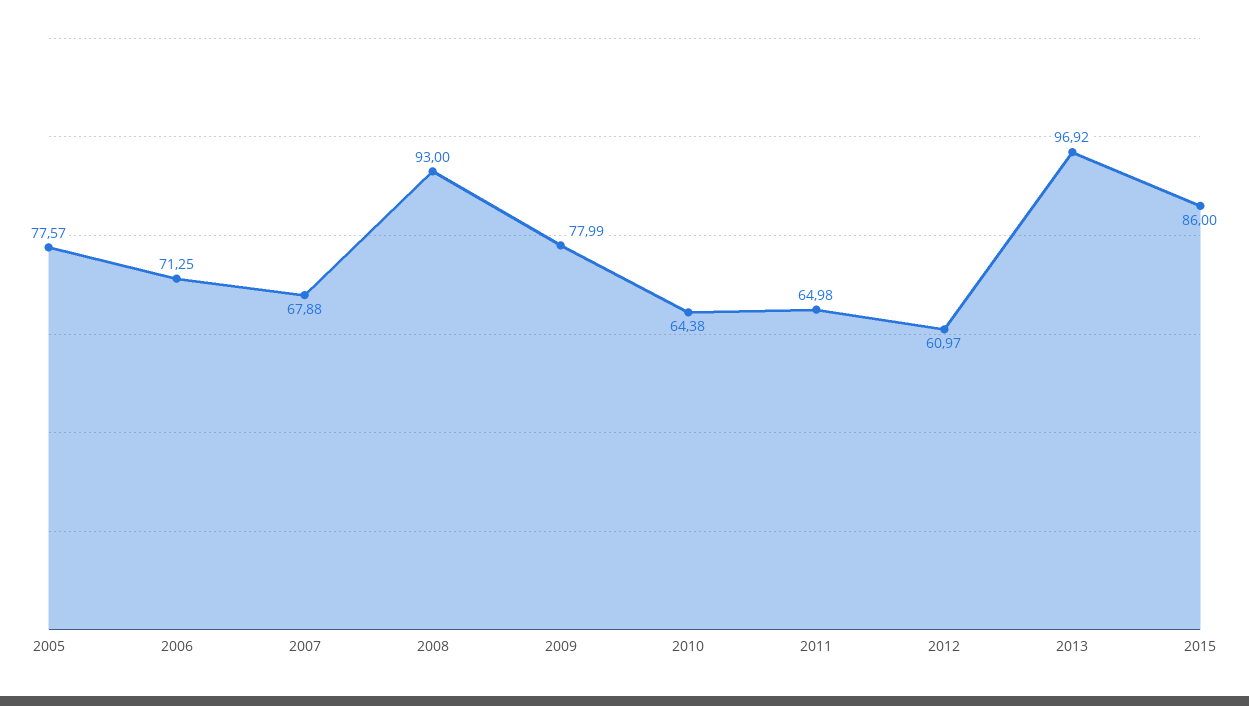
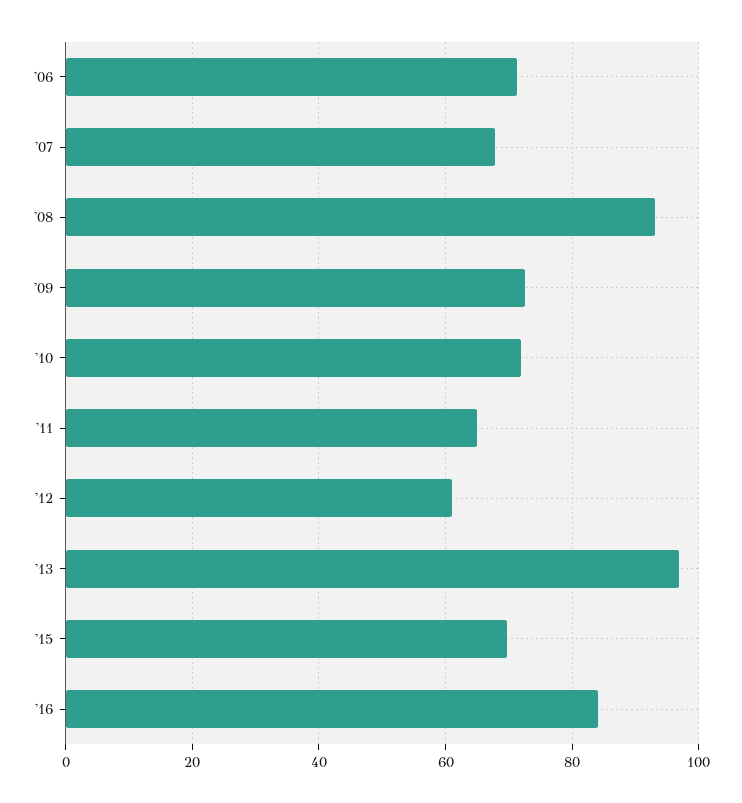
2005: 77.57 -> none
2009: 77.99 -> 72
2010: 64.38 -> 72
2015: 86 -> 70
'16: none -> 84

